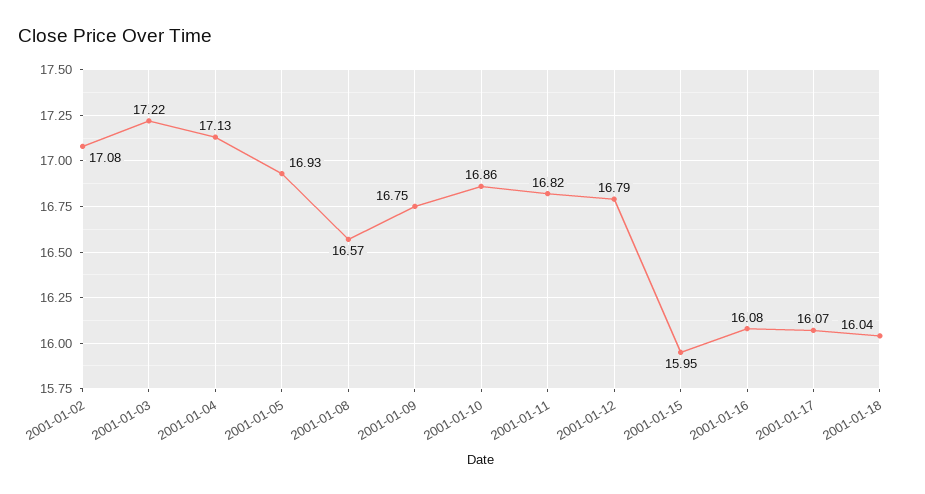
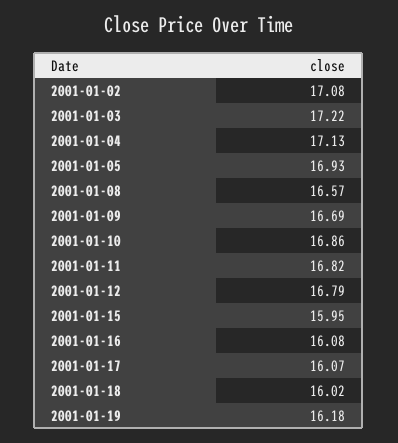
2001-01-09: 16.75 -> 16.69
2001-01-18: 16.04 -> 16.02
2001-01-19: none -> 16.18

